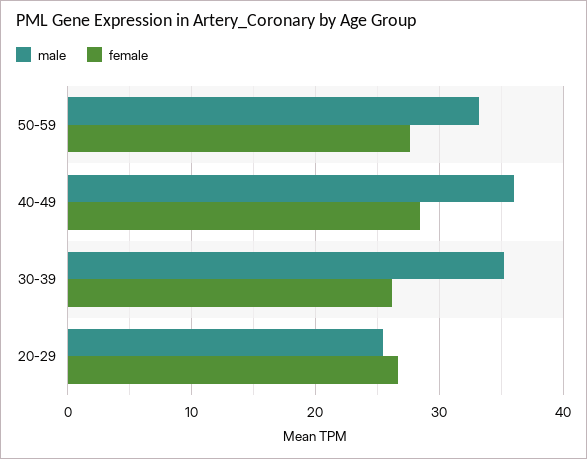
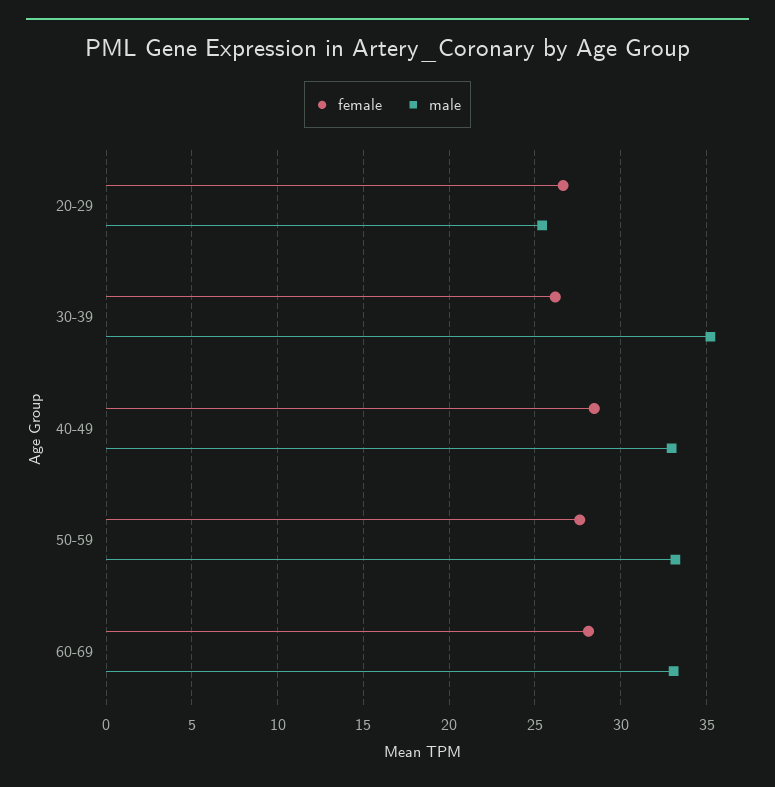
male, 40-49: 36 -> 33
female, 60-69: none -> 28
male, 60-69: none -> 33

